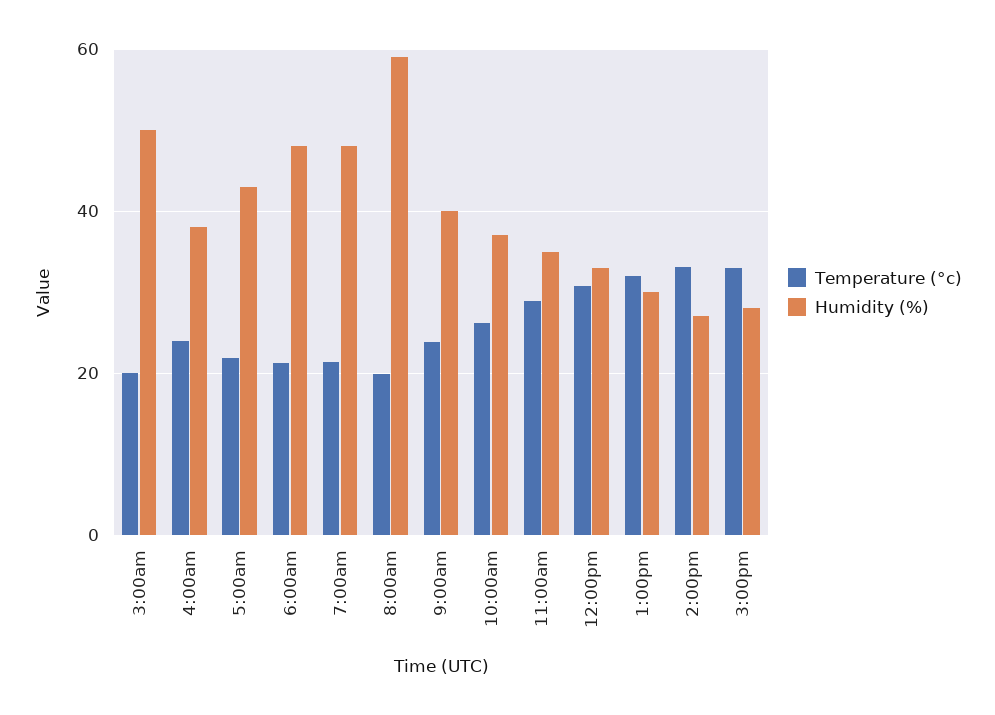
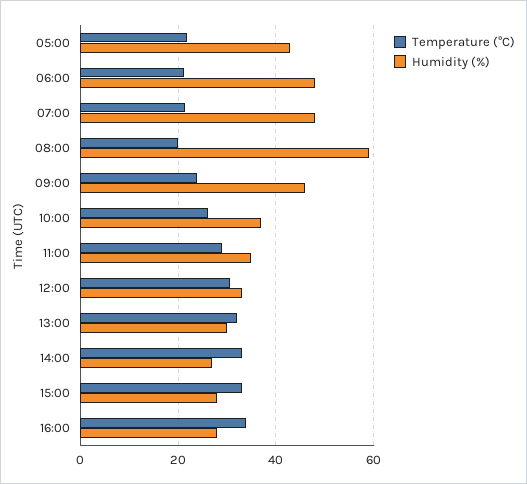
Temperature (°c), 3:00am: 20 -> none
Humidity (%), 3:00am: 50 -> none
Temperature (°c), 4:00am: 24 -> none
Humidity (%), 4:00am: 38 -> none
Humidity (%), 9:00am: 40 -> 46
Temperature (°c), 16:00: none -> 34
Humidity (%), 16:00: none -> 28

